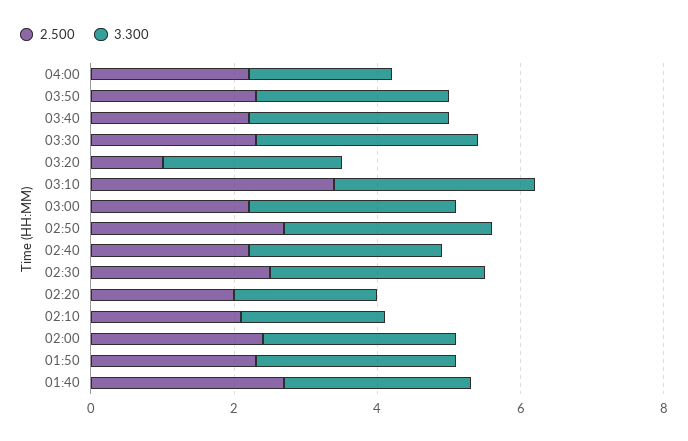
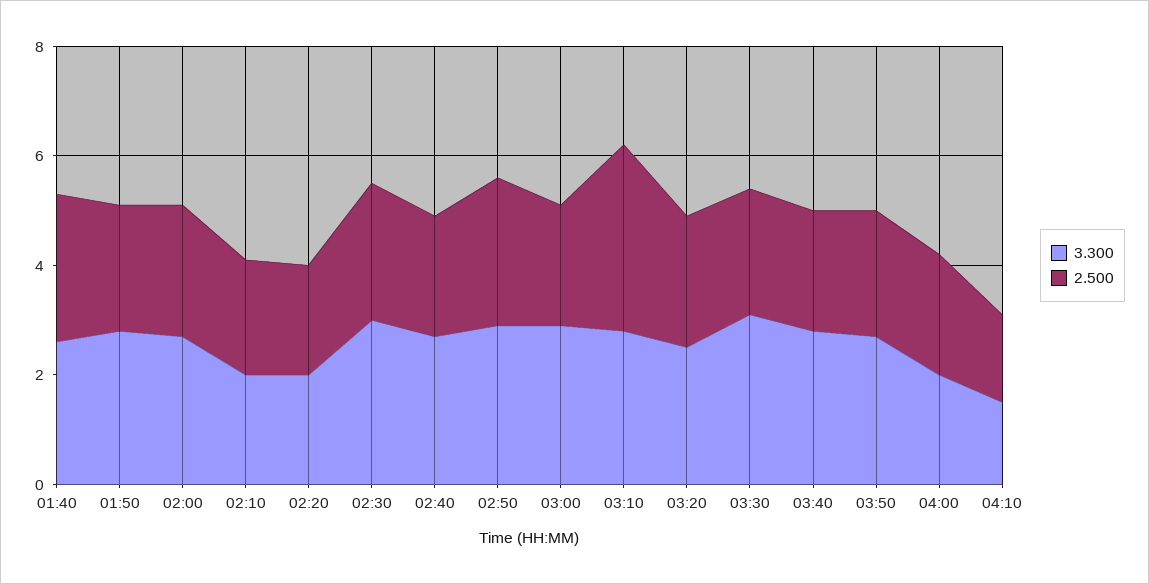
2.500, 03:20: 1 -> 2.5
3.300, 04:10: none -> 1.5
2.500, 04:10: none -> 1.5

